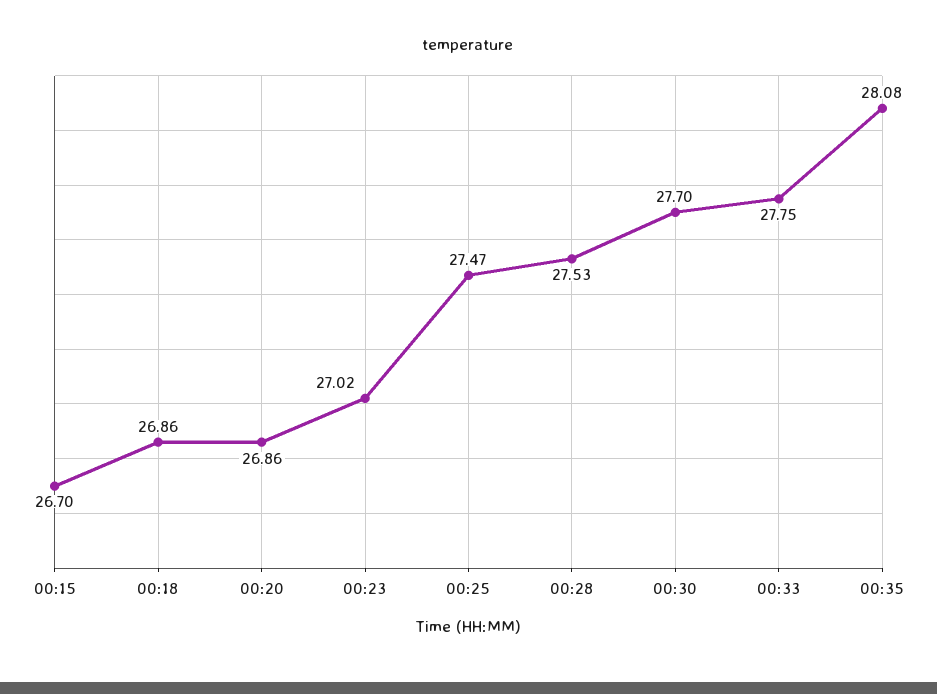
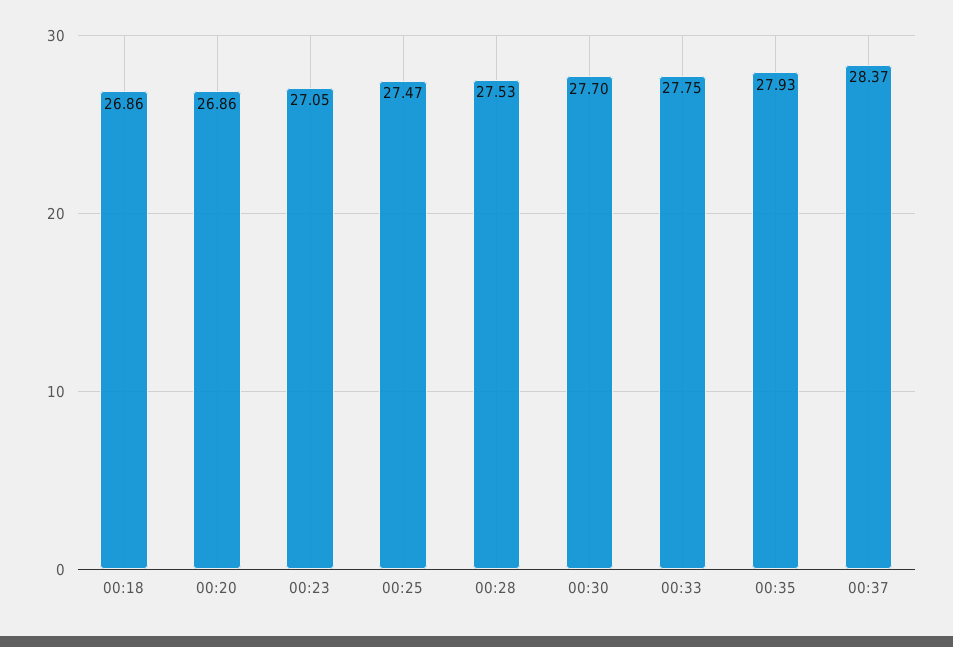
00:15: 26.7 -> none
00:23: 27.02 -> 27.05
00:35: 28.08 -> 27.93
00:37: none -> 28.37

